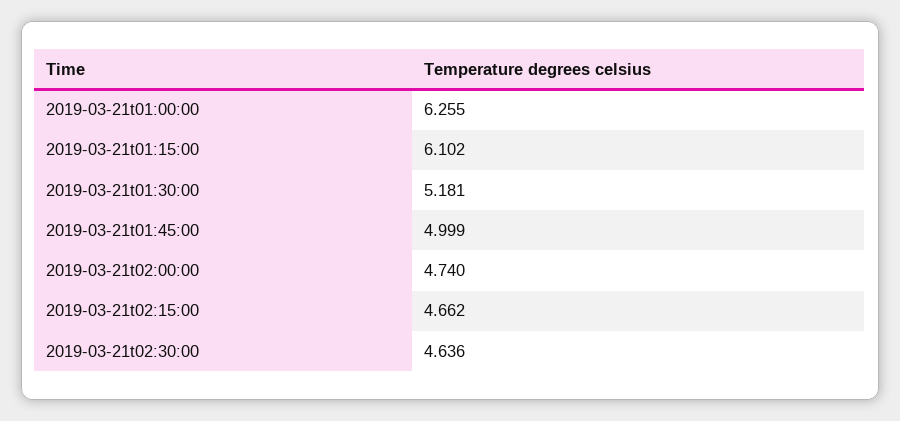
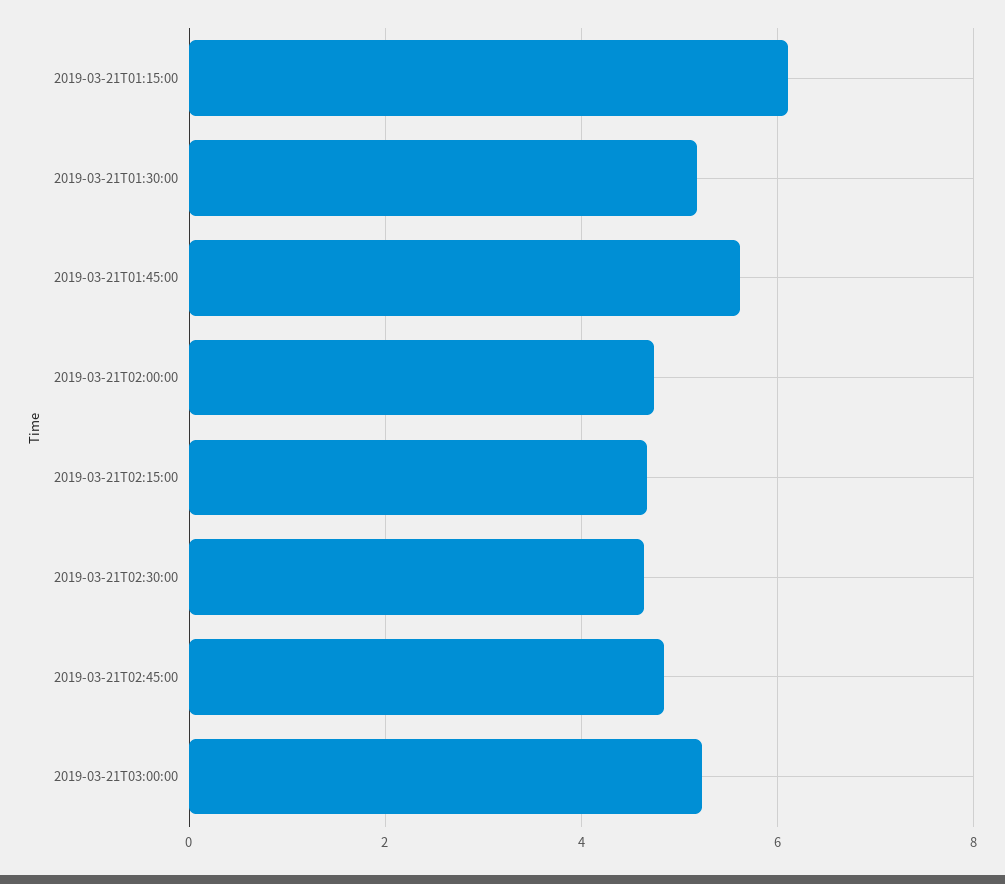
2019-03-21t01:00:00: 6.255 -> none
2019-03-21t01:45:00: 4.999 -> 5.6
2019-03-21T02:45:00: none -> 4.8
2019-03-21T03:00:00: none -> 5.2

